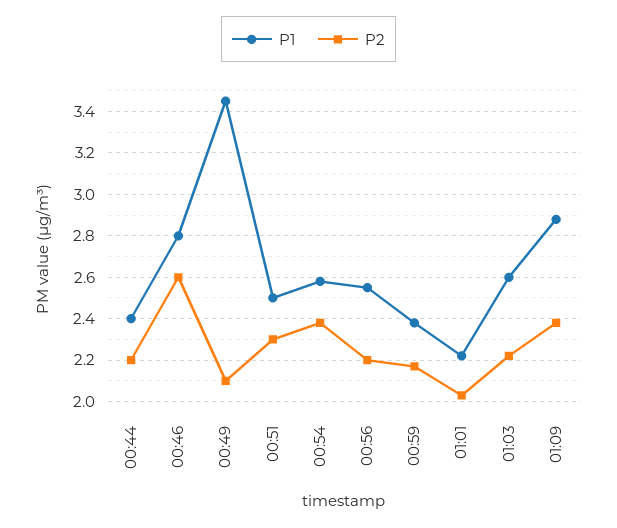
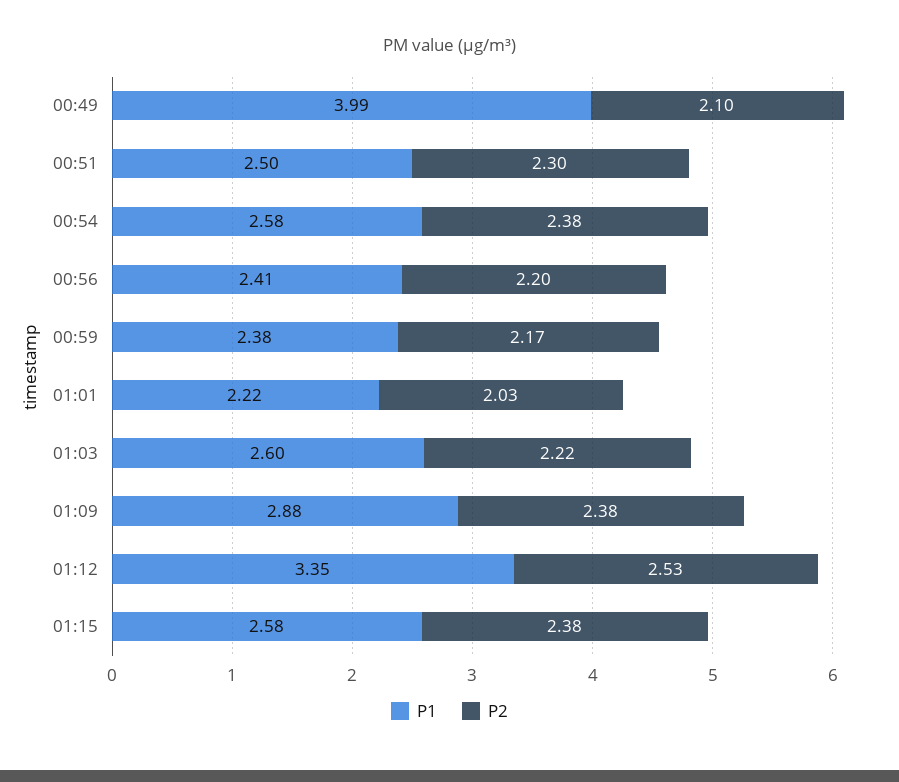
P1, 00:44: 2.4 -> none
P2, 00:44: 2.2 -> none
P1, 00:46: 2.8 -> none
P2, 00:46: 2.6 -> none
P1, 00:49: 3.45 -> 3.99
P1, 00:56: 2.55 -> 2.41
P1, 01:12: none -> 3.35
P2, 01:12: none -> 2.53
P1, 01:15: none -> 2.58
P2, 01:15: none -> 2.38

